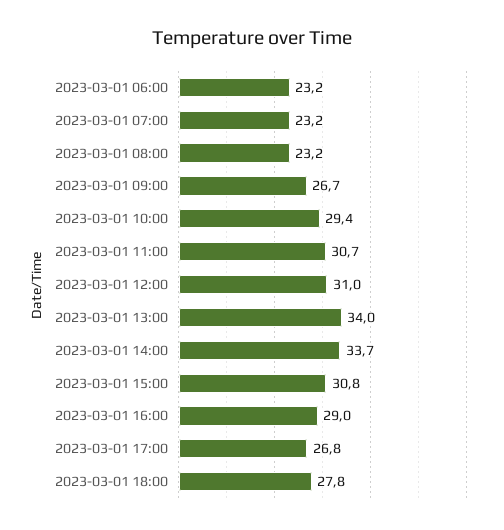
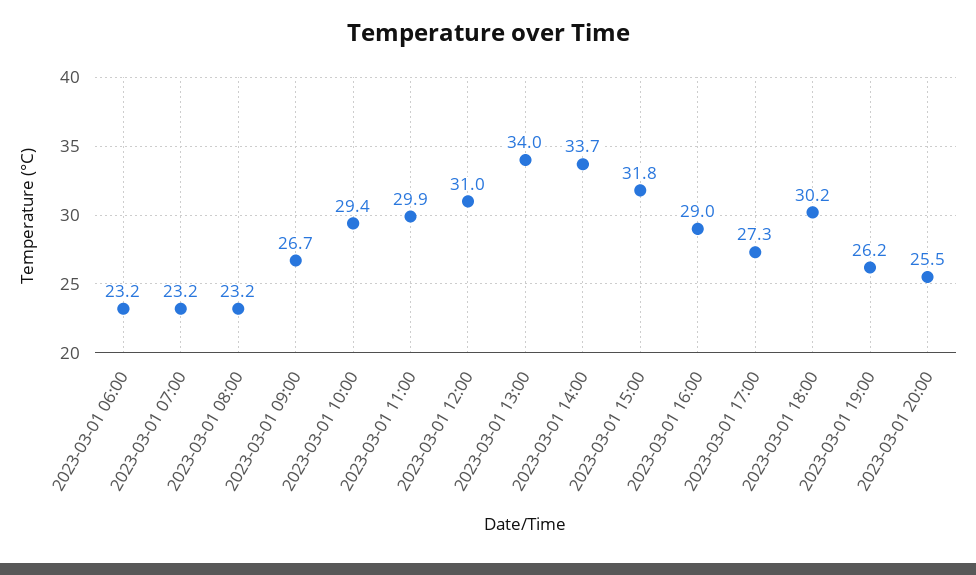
2023-03-01 11:00: 30.7 -> 29.9
2023-03-01 15:00: 30.8 -> 31.8
2023-03-01 17:00: 26.8 -> 27.3
2023-03-01 18:00: 27.8 -> 30.2
2023-03-01 19:00: none -> 26.2
2023-03-01 20:00: none -> 25.5

